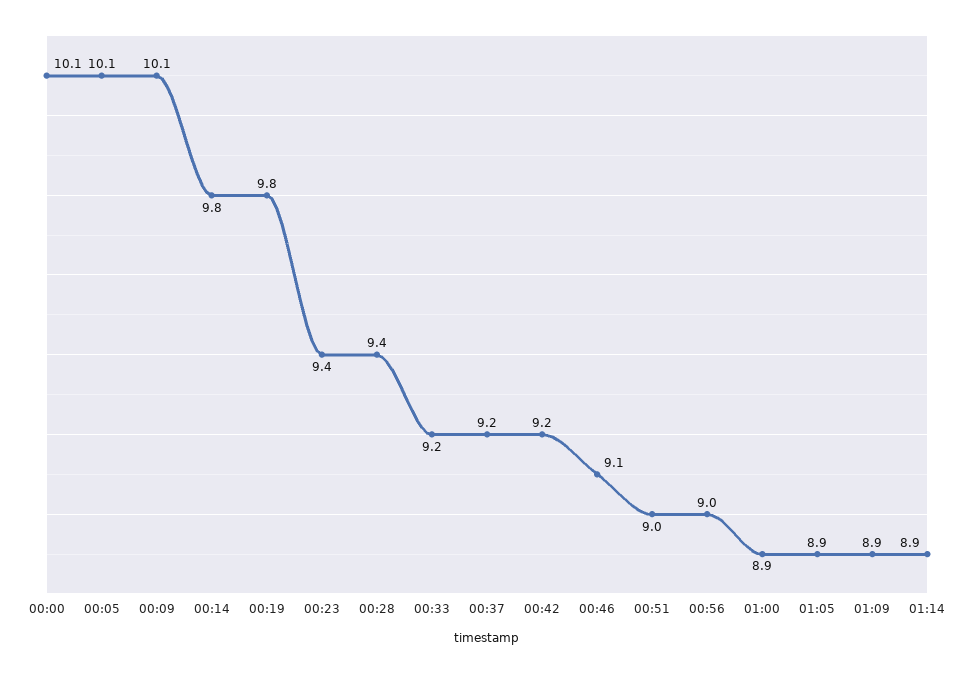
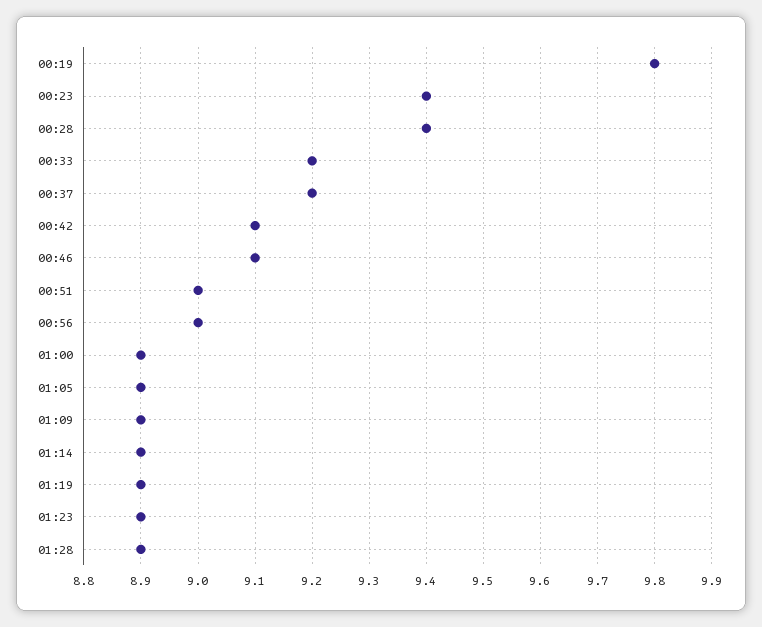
00:00: 10.1 -> none
00:05: 10.1 -> none
00:09: 10.1 -> none
00:14: 9.8 -> none
00:42: 9.2 -> 9.1
01:19: none -> 8.9
01:23: none -> 8.9
01:28: none -> 8.9

